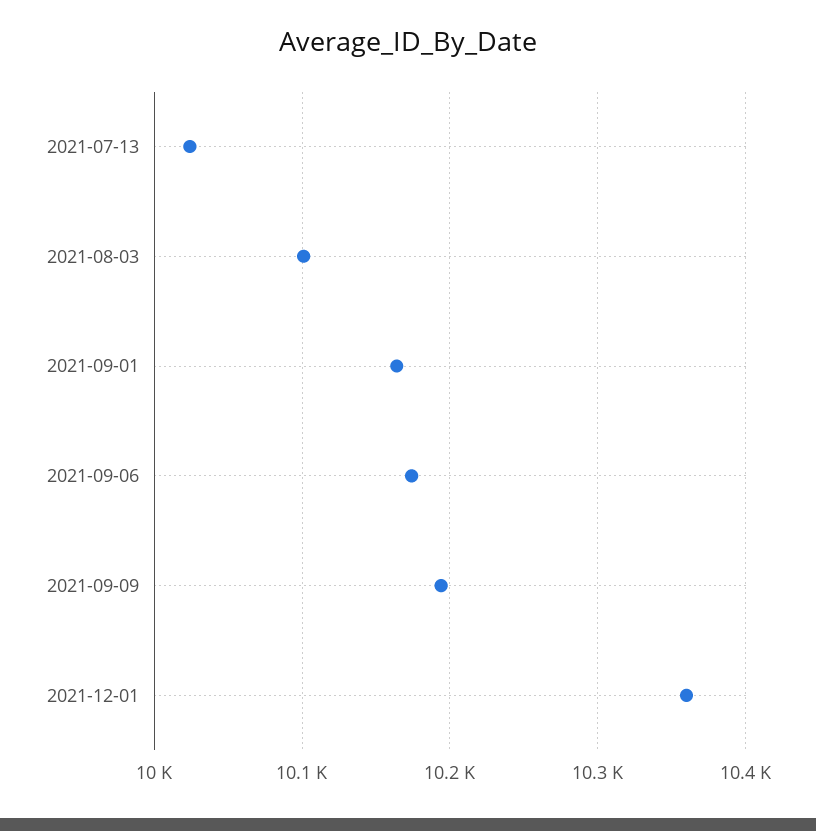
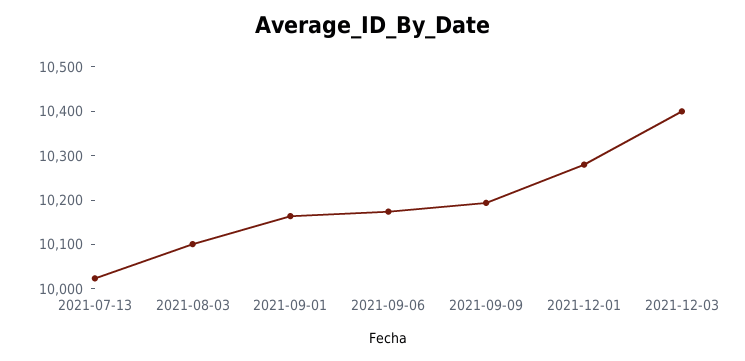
2021-12-01: 10360 -> 10280
2021-12-03: none -> 10400

